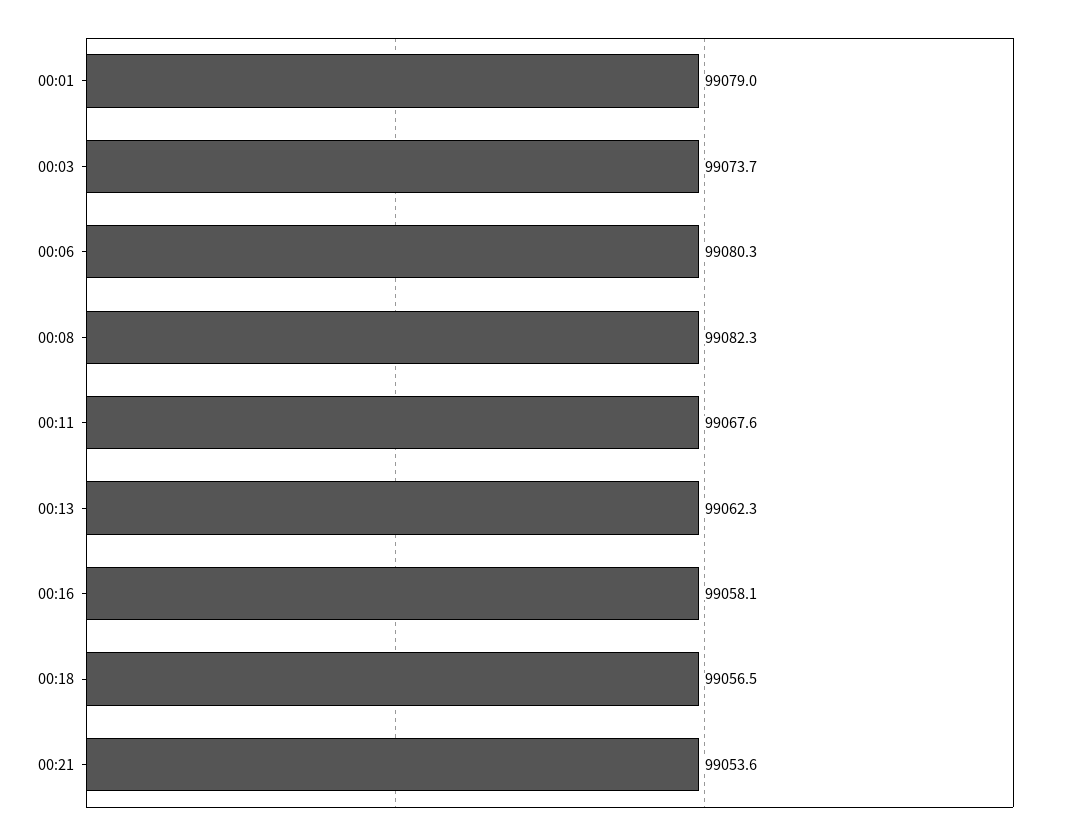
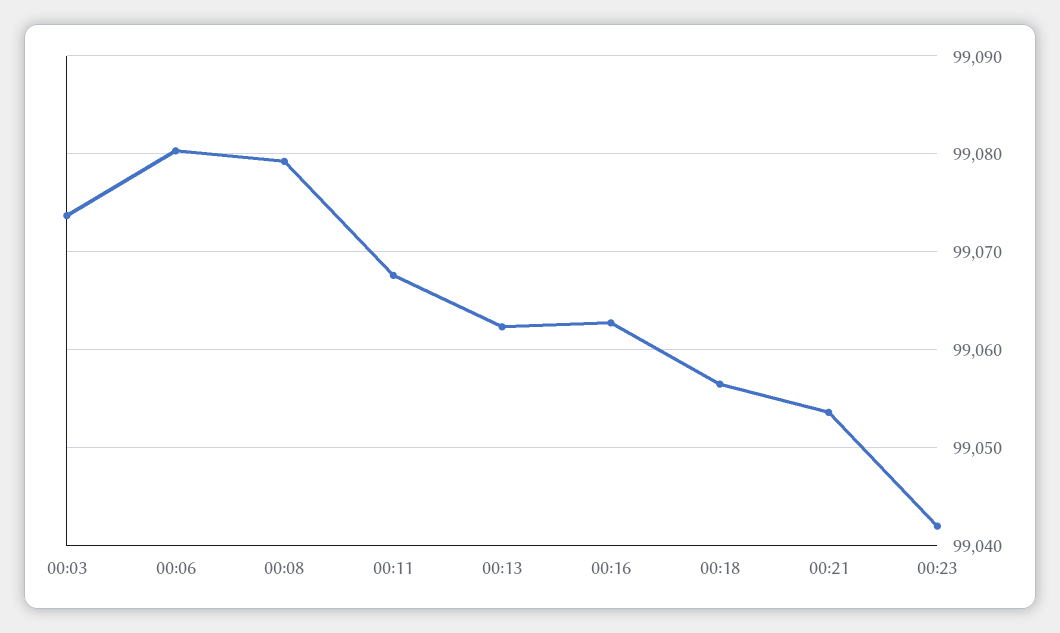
00:01: 99079 -> none
00:08: 99082.3 -> 99079
00:16: 99058.1 -> 99063
00:23: none -> 99042

